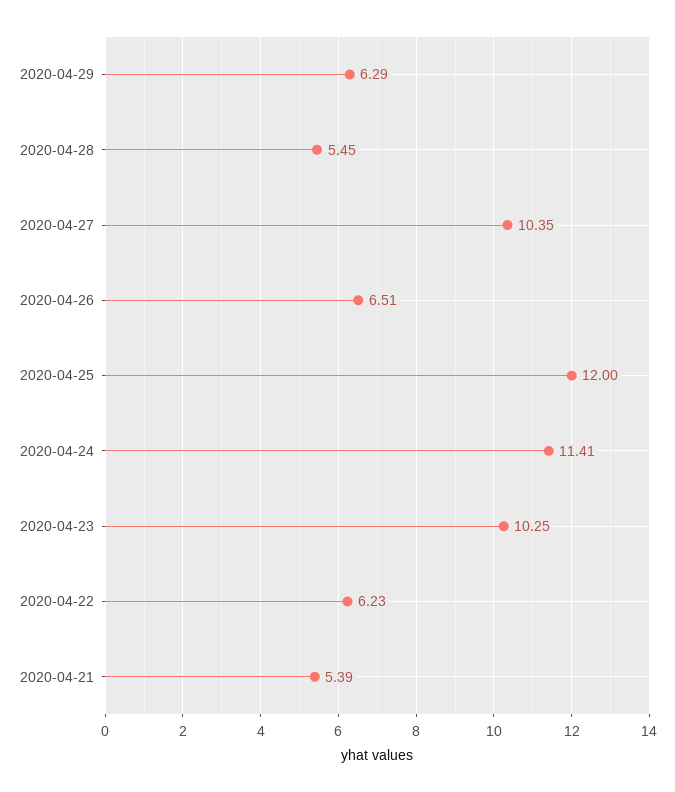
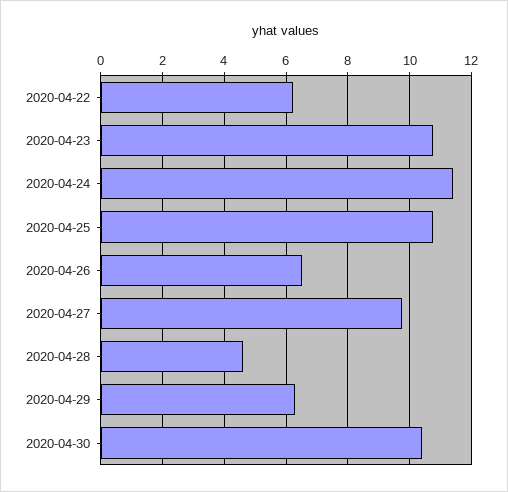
2020-04-28: 5.45 -> 4.6
2020-04-27: 10.35 -> 9.8
2020-04-25: 12 -> 10.8
2020-04-23: 10.25 -> 10.8
2020-04-21: 5.39 -> none
2020-04-30: none -> 10.4

